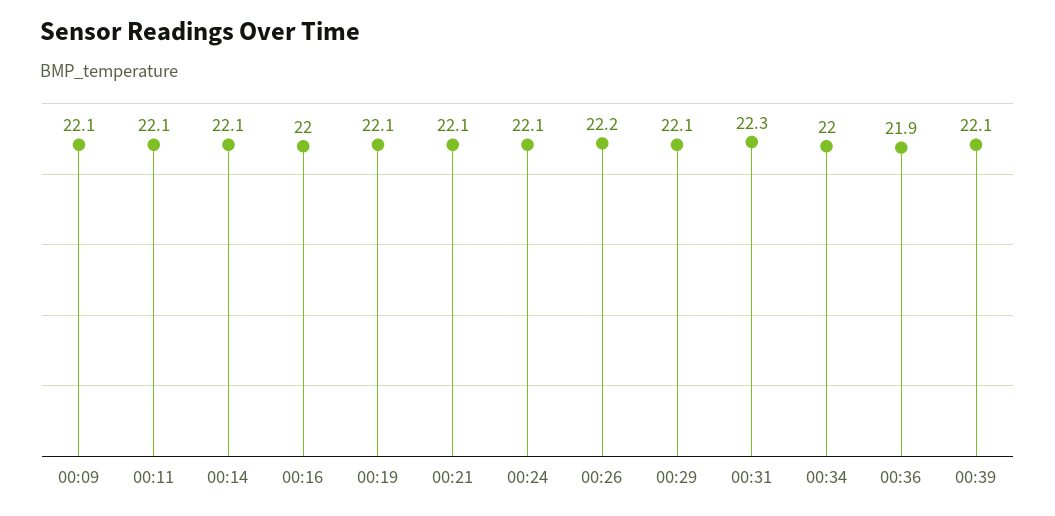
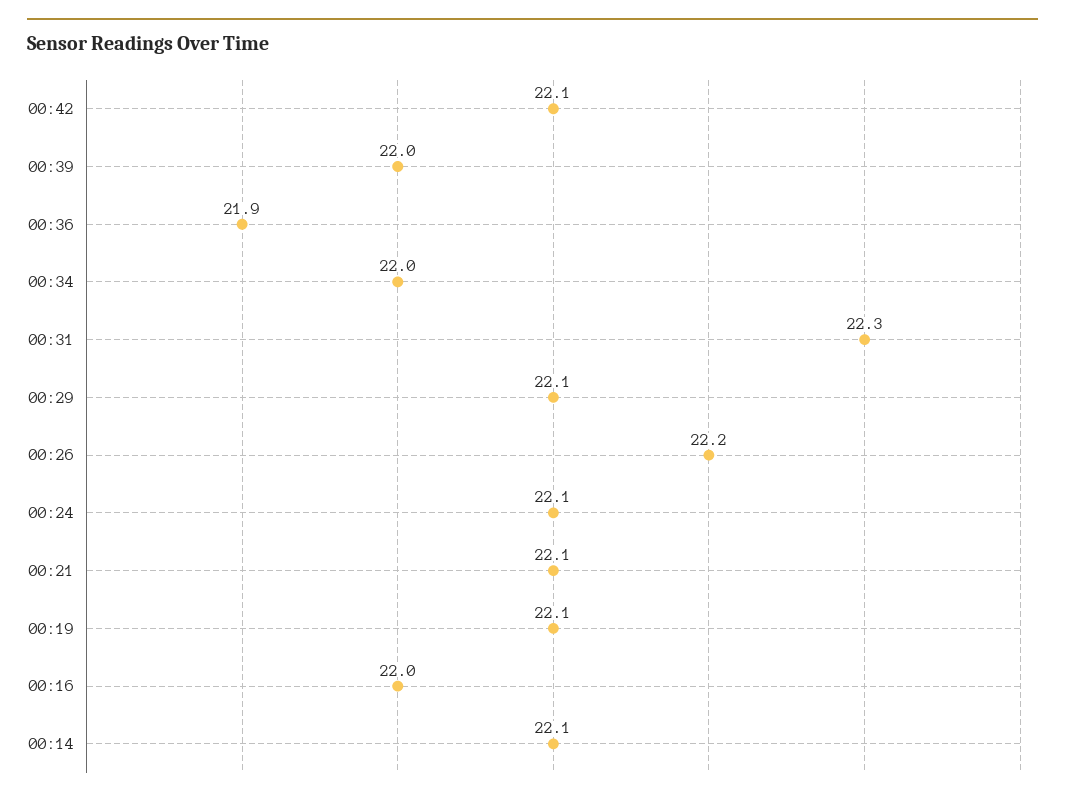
00:09: 22.1 -> none
00:11: 22.1 -> none
00:39: 22.1 -> 22
00:42: none -> 22.1

